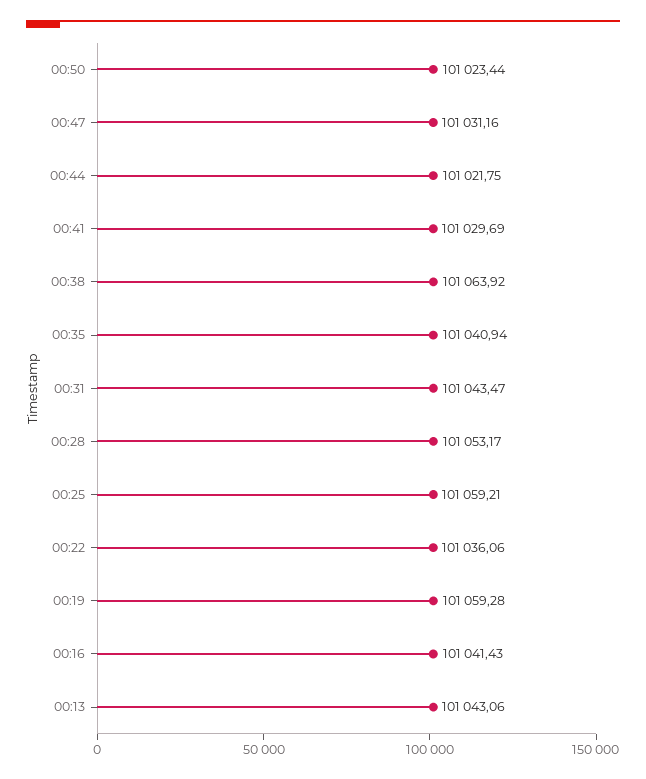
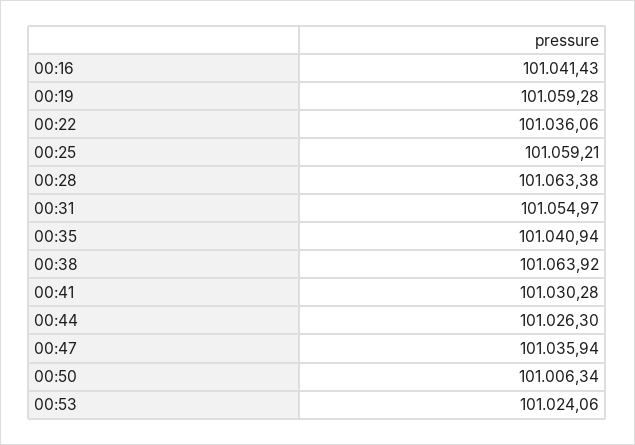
00:50: 101023.44 -> 101006.34
00:47: 101031.16 -> 101035.94
00:44: 101021.75 -> 101026.3
00:41: 101029.69 -> 101030.28
00:31: 101043.47 -> 101054.97
00:28: 101053.17 -> 101063.38
00:13: 101043.06 -> none
00:53: none -> 101024.06

